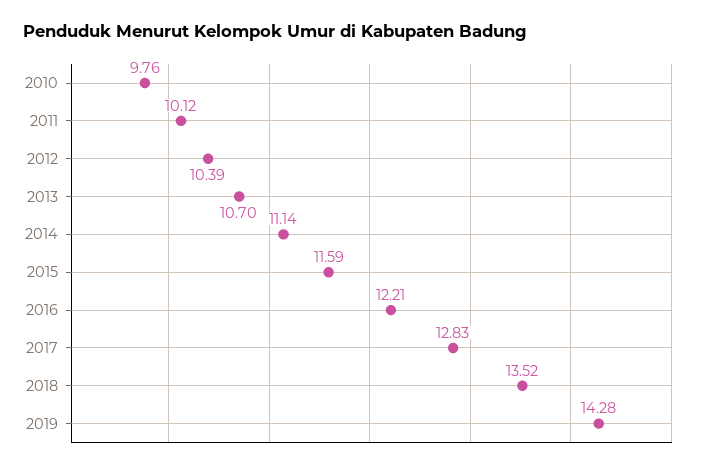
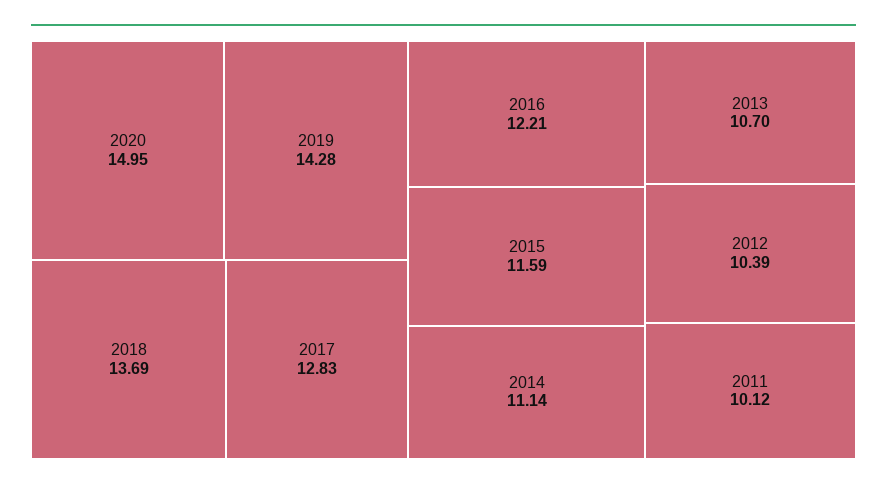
2010: 9.76 -> none
2018: 13.52 -> 13.69
2020: none -> 14.95

